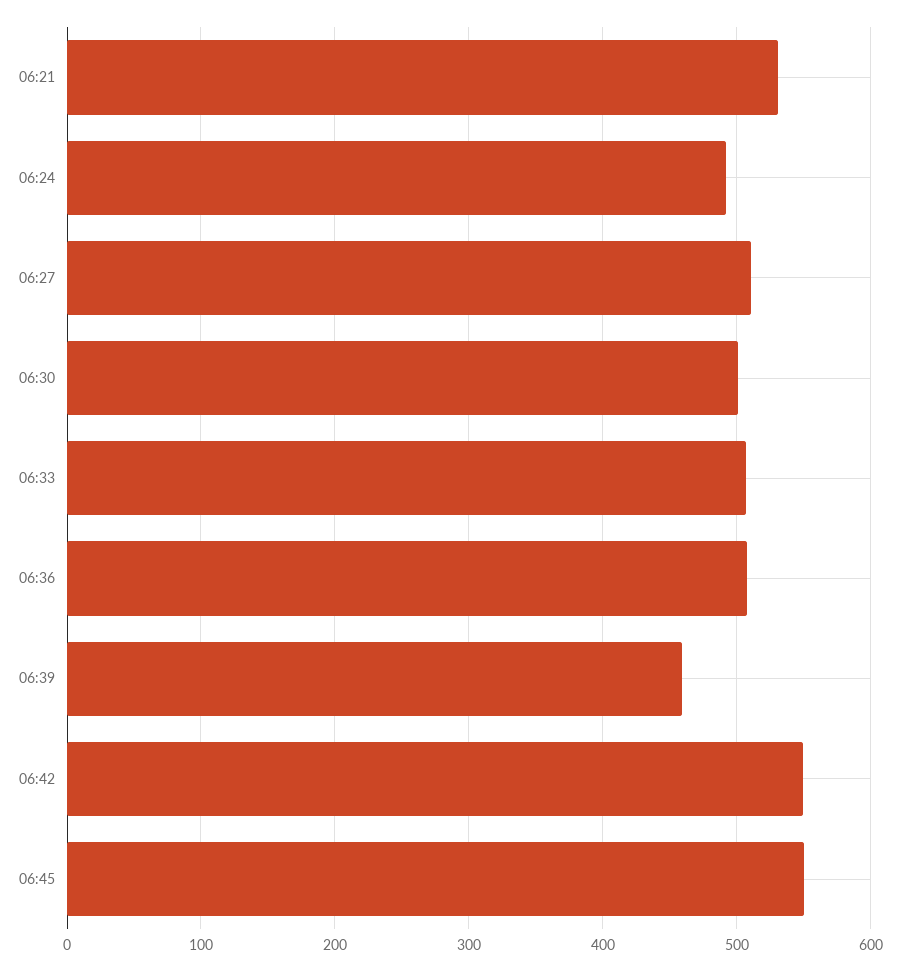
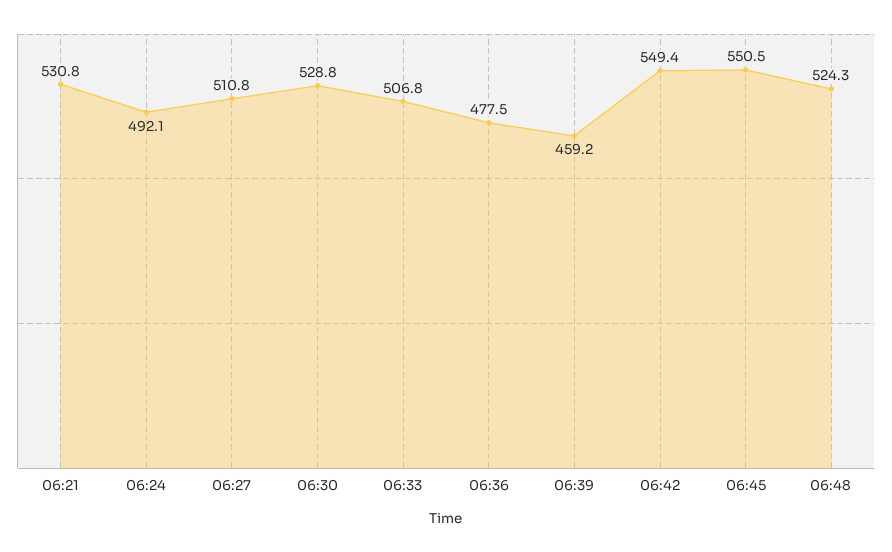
06:30: 500 -> 528.8
06:36: 510 -> 477.5
06:48: none -> 524.3

